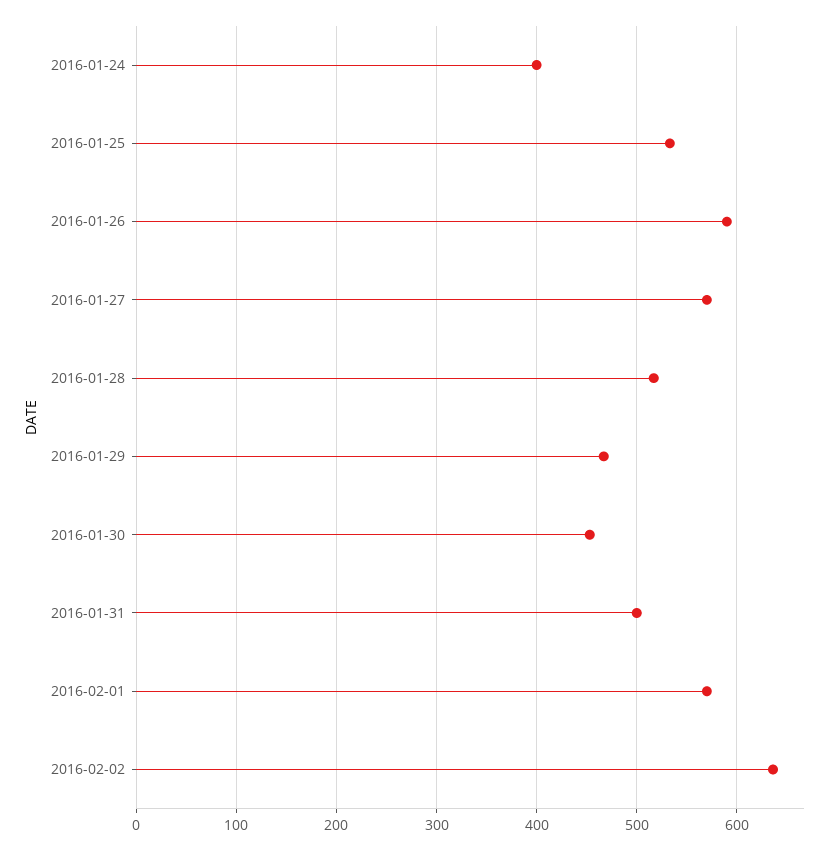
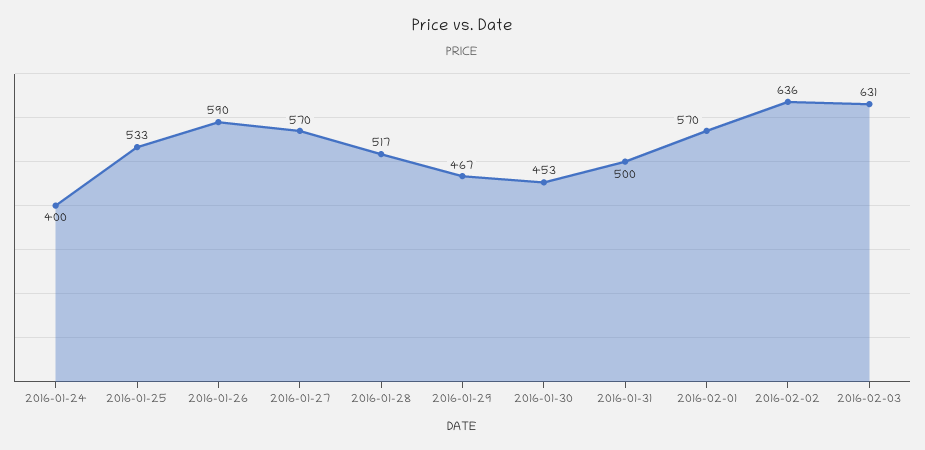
2016-02-03: none -> 631

